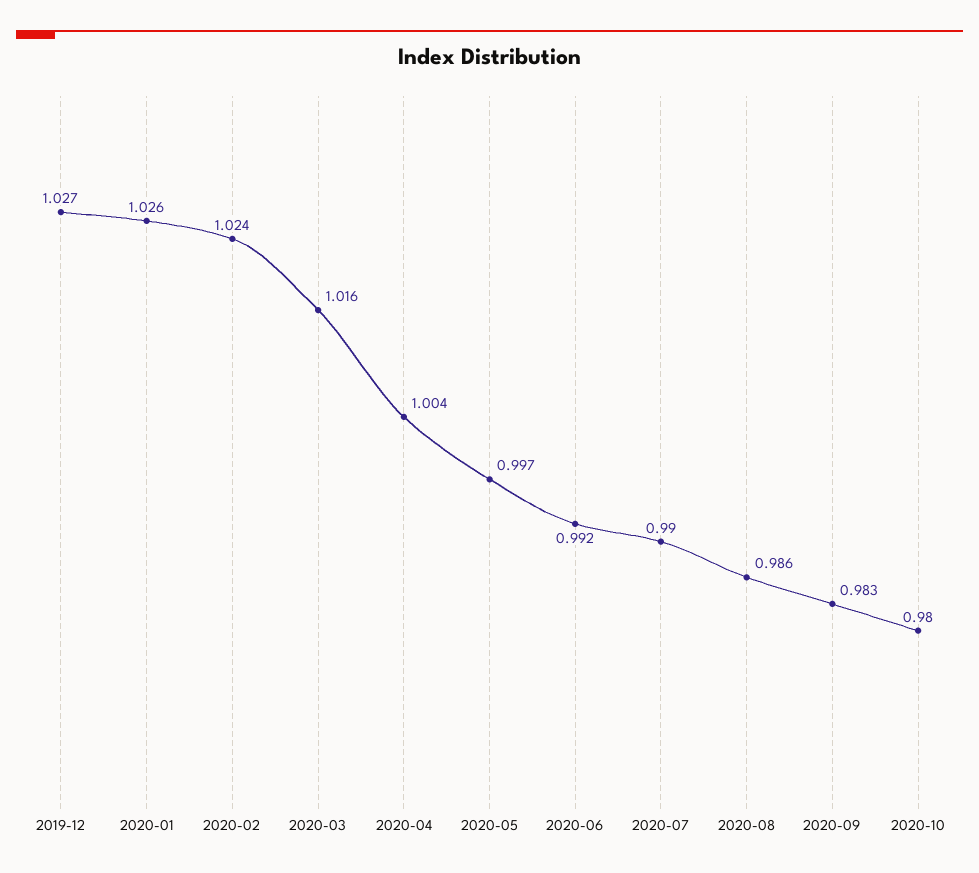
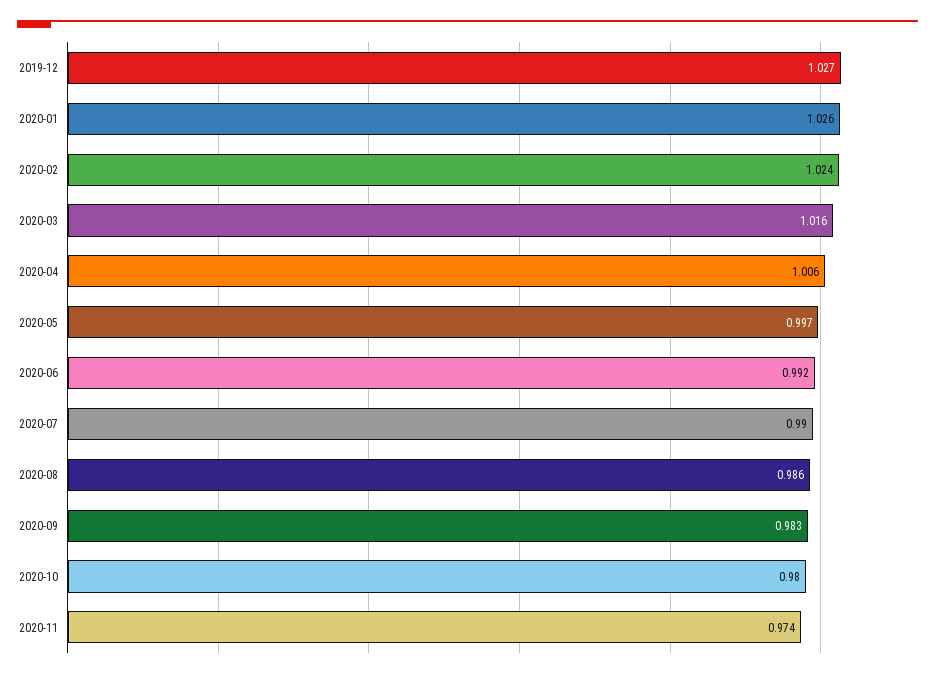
2020-04: 1.004 -> 1.006
2020-11: none -> 0.974

